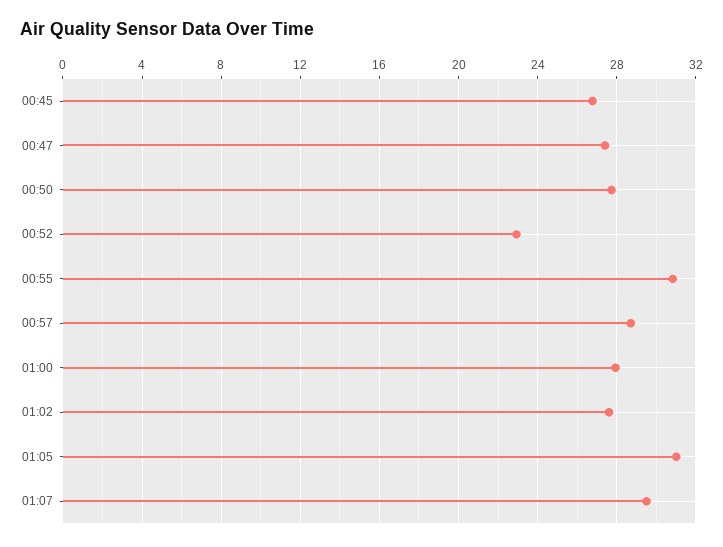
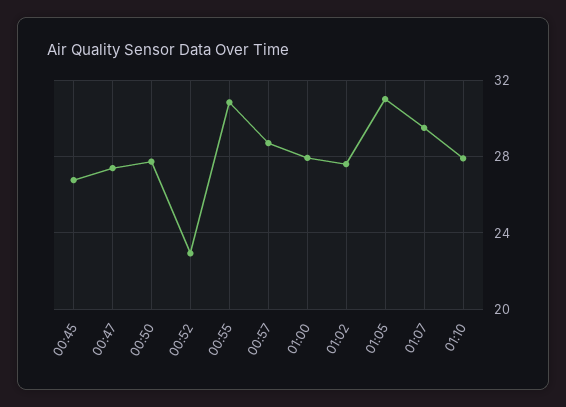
01:10: none -> 28

